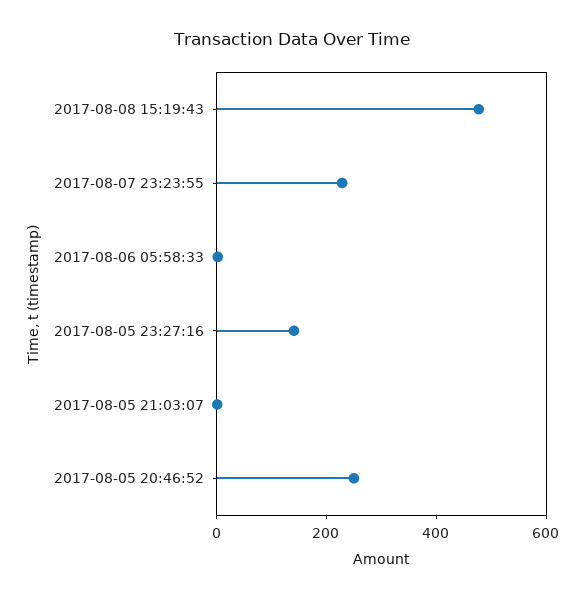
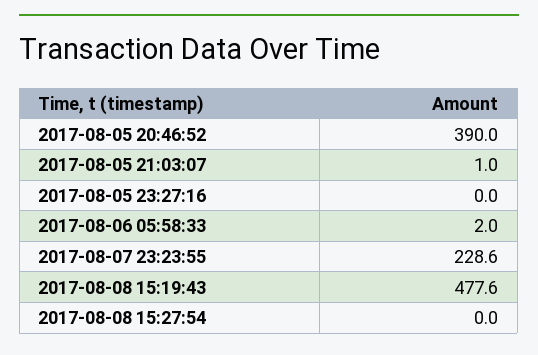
2017-08-05 23:27:16: 150 -> 0
2017-08-05 20:46:52: 250 -> 390
2017-08-08 15:27:54: none -> 0

